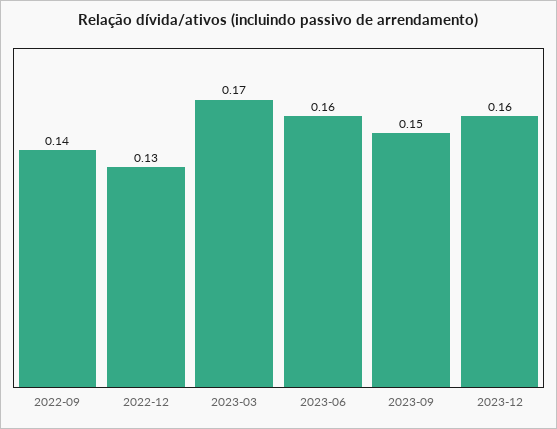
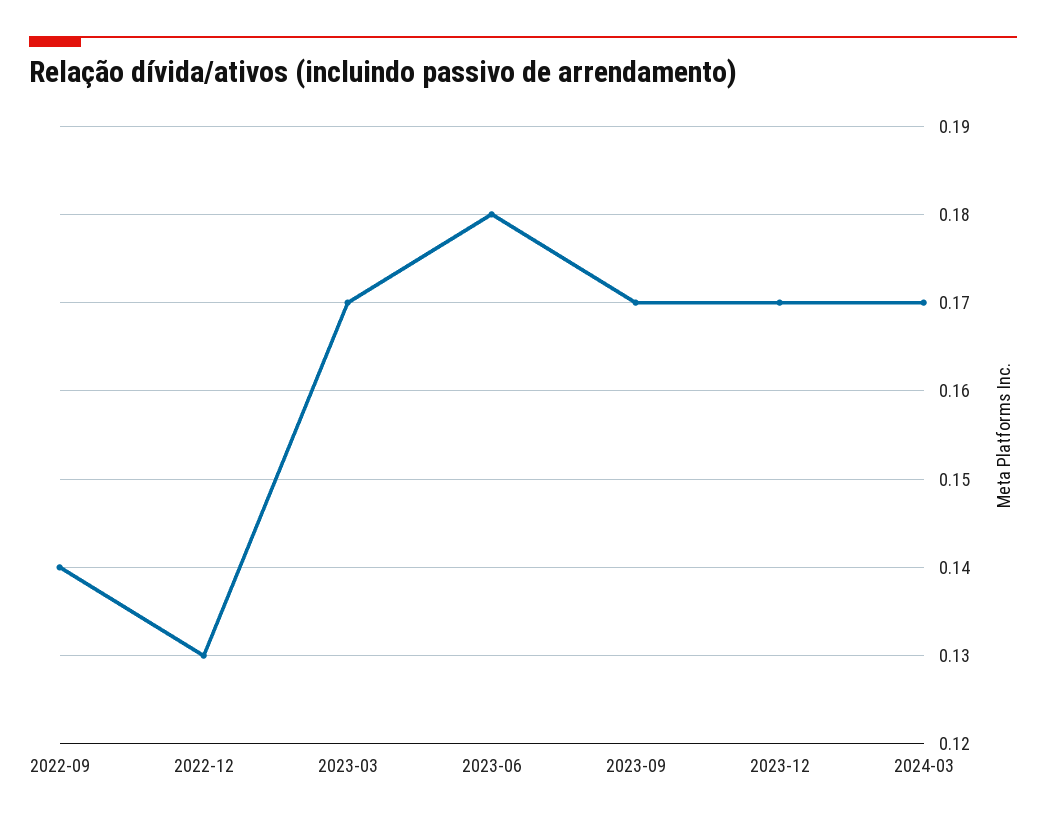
2023-06: 0.16 -> 0.18
2023-09: 0.15 -> 0.17
2023-12: 0.16 -> 0.17
2024-03: none -> 0.17

